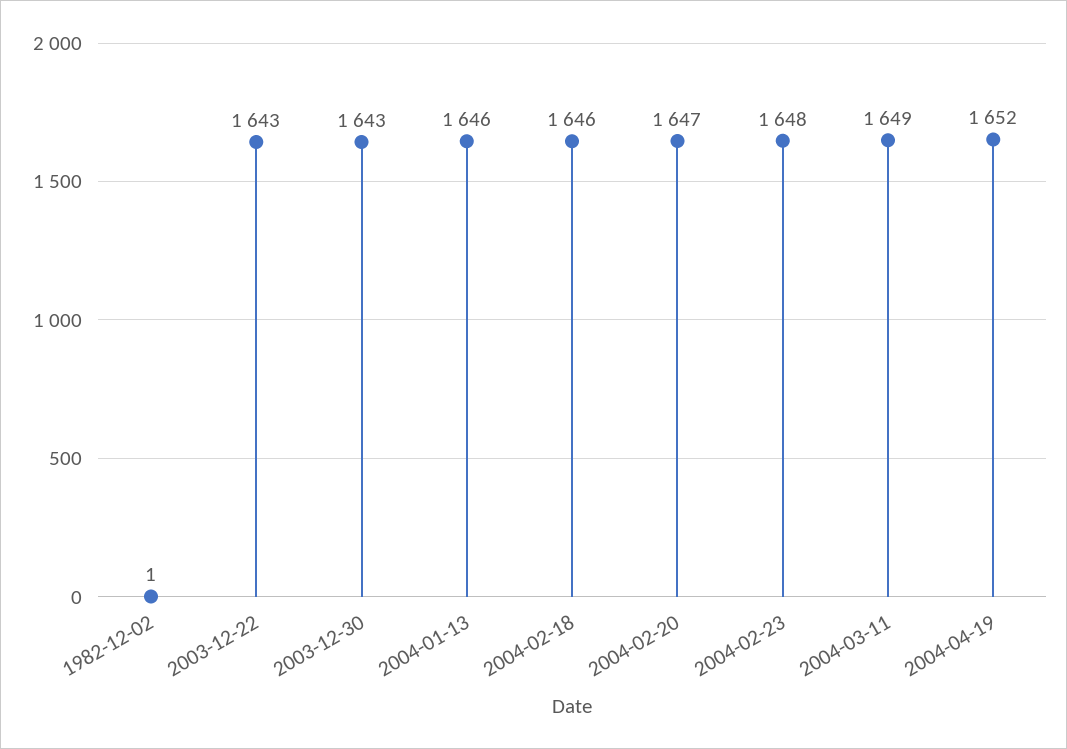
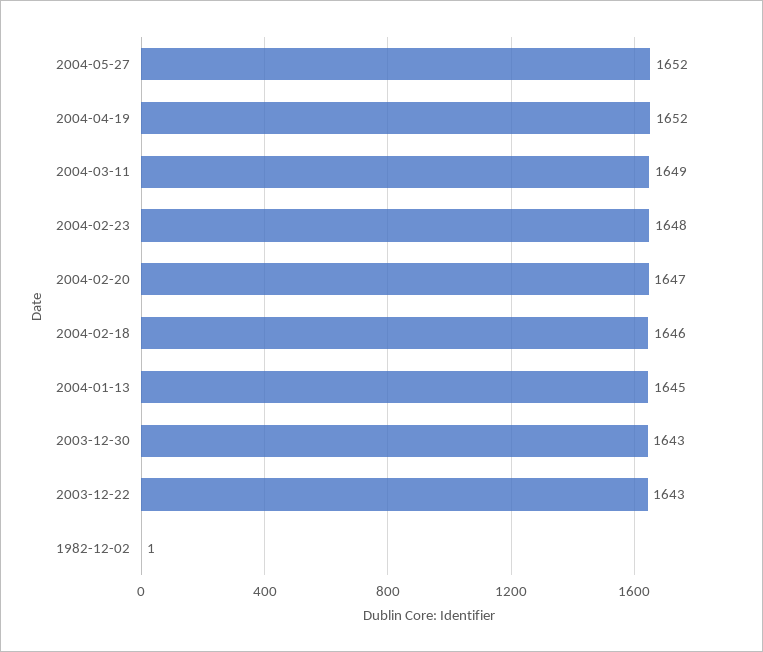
2004-01-13: 1646 -> 1645
2004-05-27: none -> 1652

